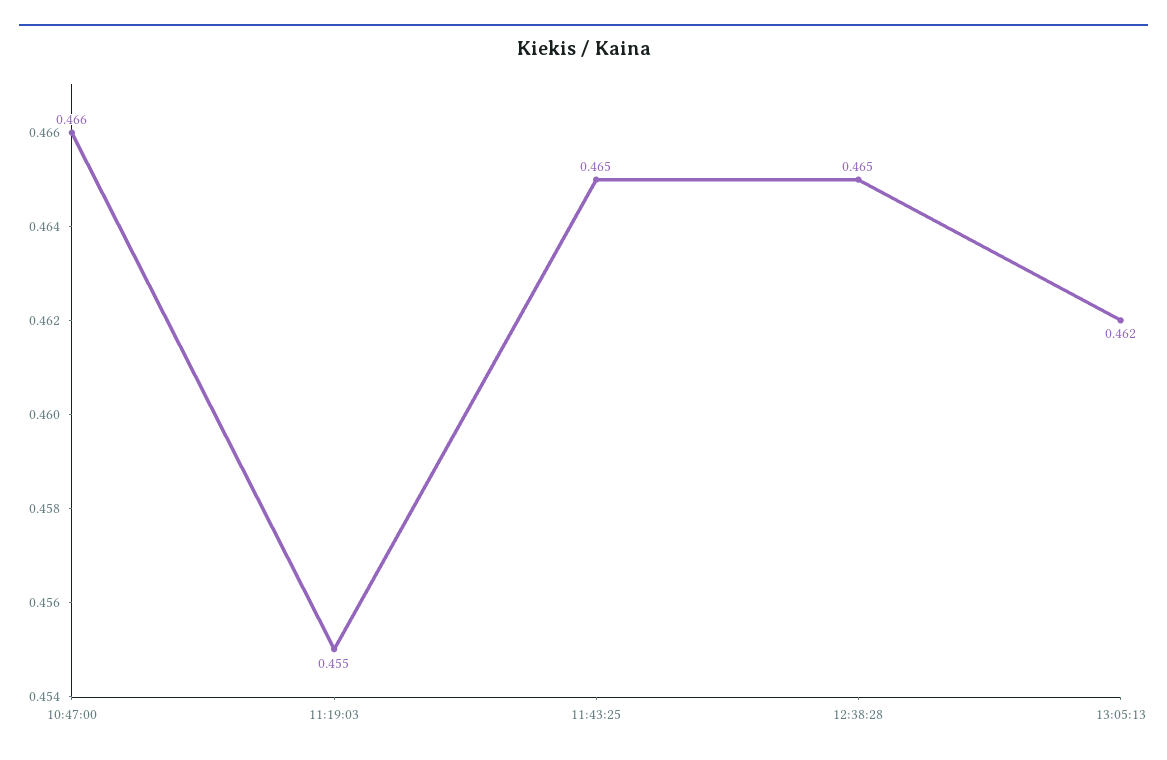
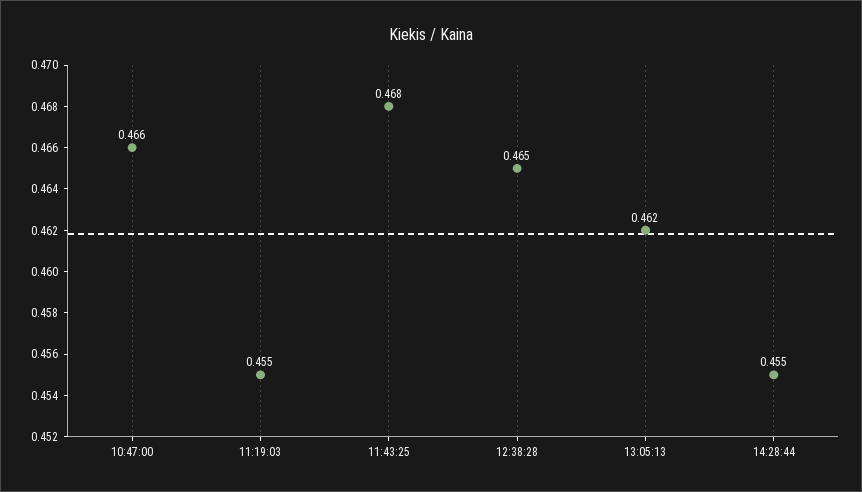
11:43:25: 0.465 -> 0.468
14:28:44: none -> 0.455

